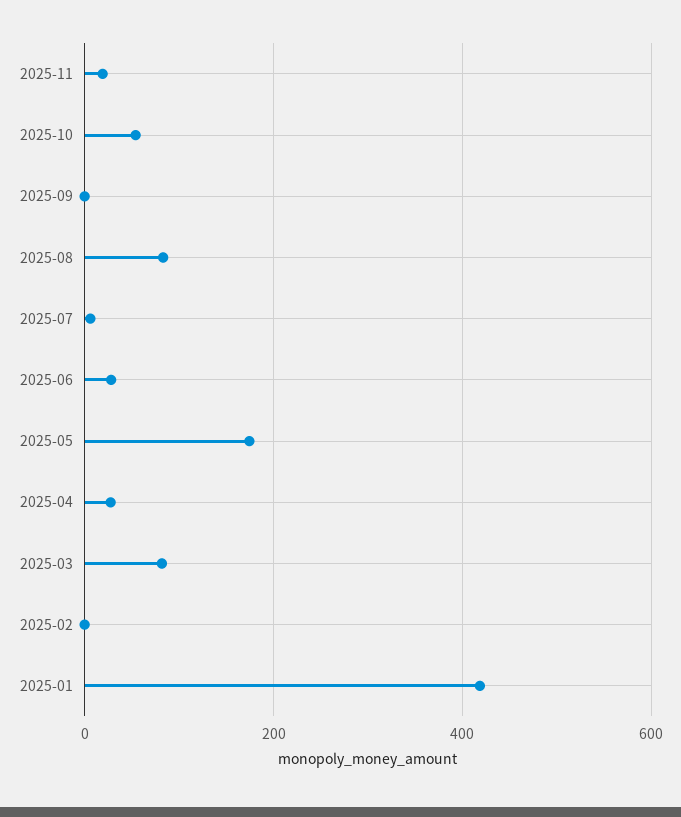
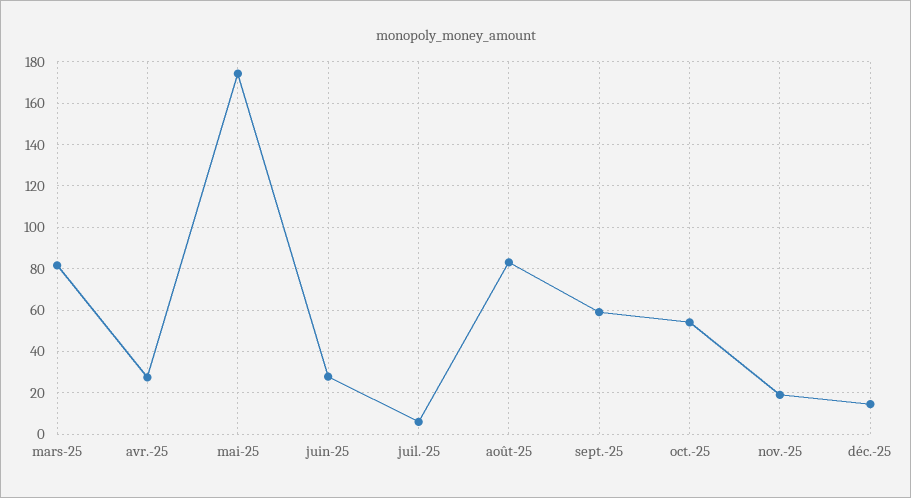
2025-09: 0 -> 60
2025-02: 0 -> none
2025-01: 420 -> none
déc.-25: none -> 15

